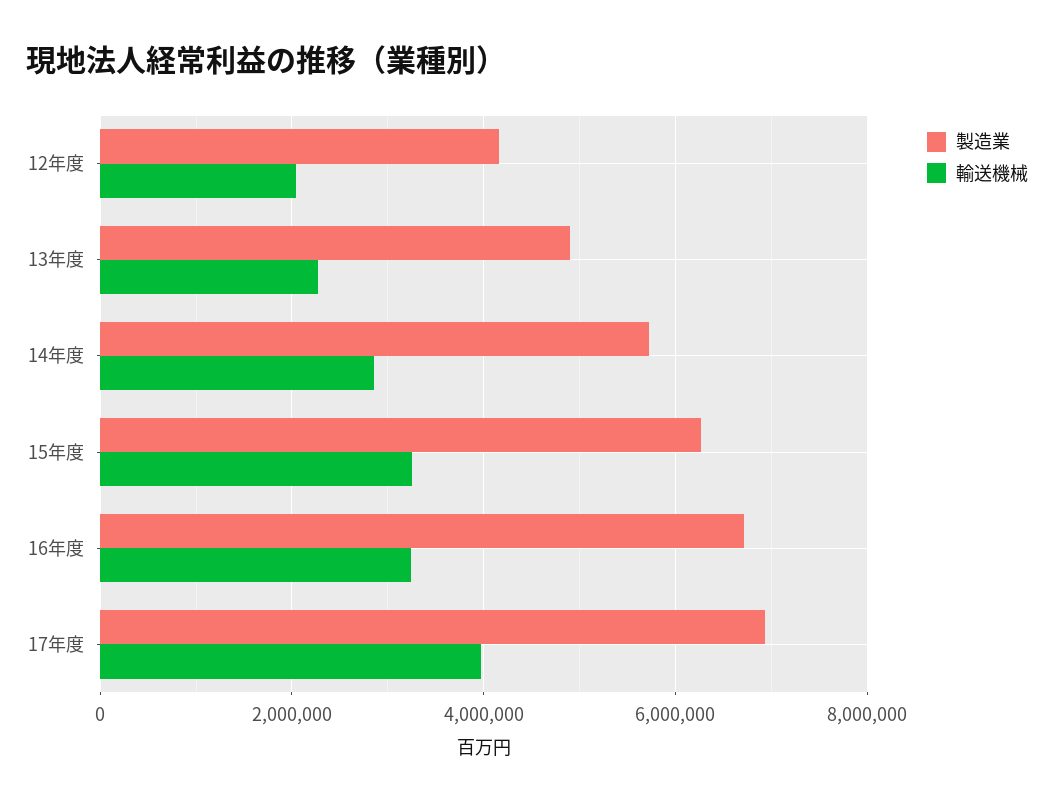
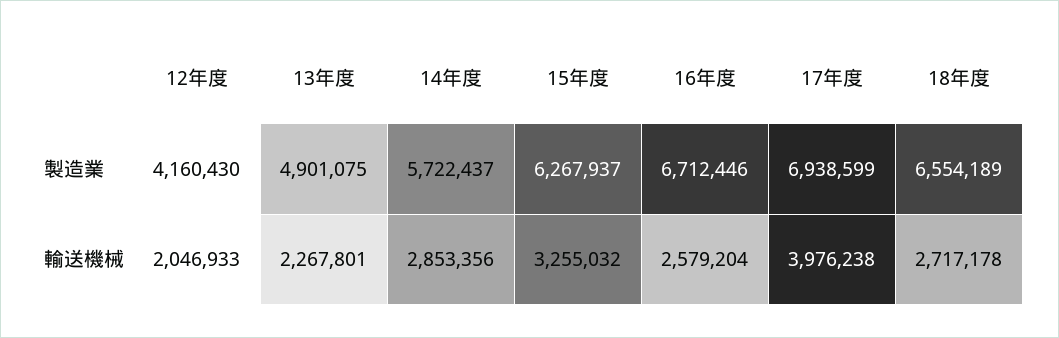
輸送機械, 16年度: 3200000 -> 2579204
製造業, 18年度: none -> 6554189
輸送機械, 18年度: none -> 2717178

